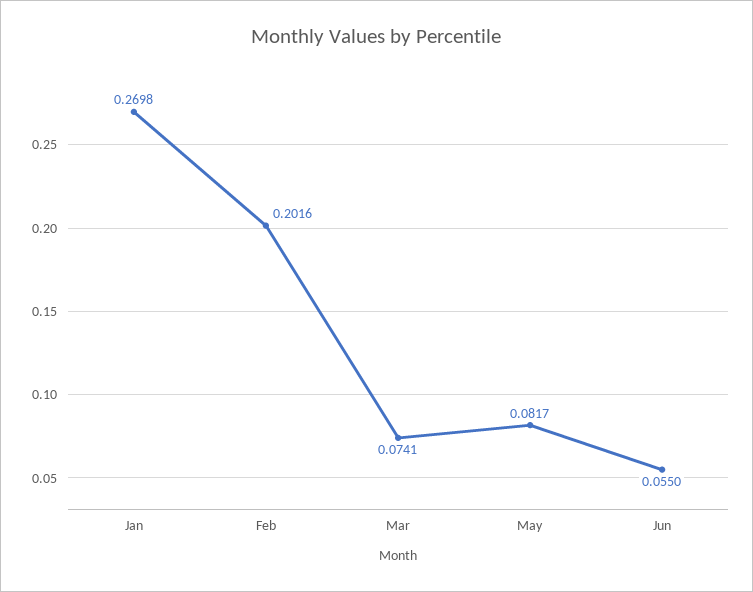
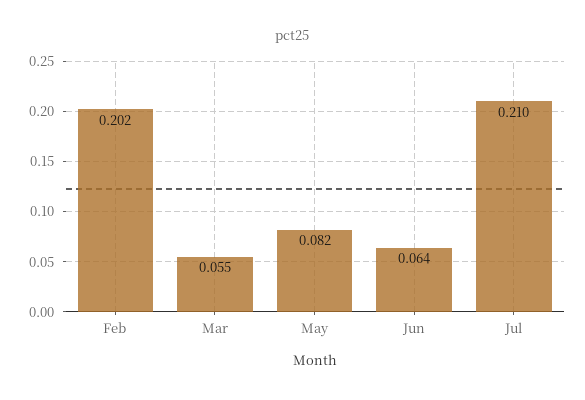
Jan: 0.2698 -> none
Mar: 0.0741 -> 0.055
Jun: 0.055 -> 0.064
Jul: none -> 0.21

